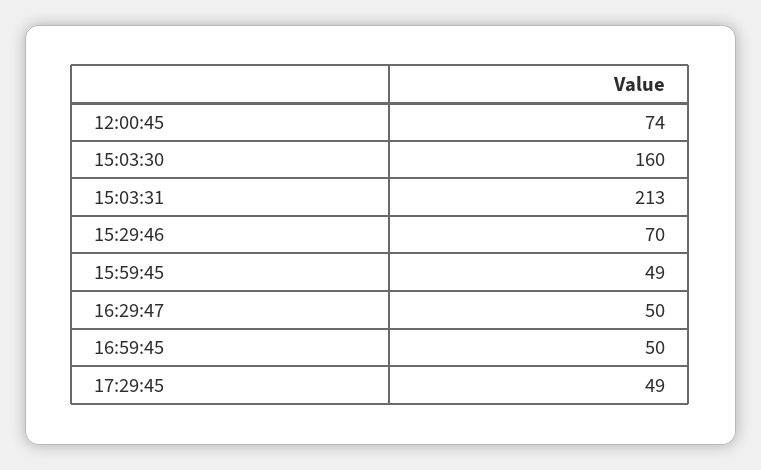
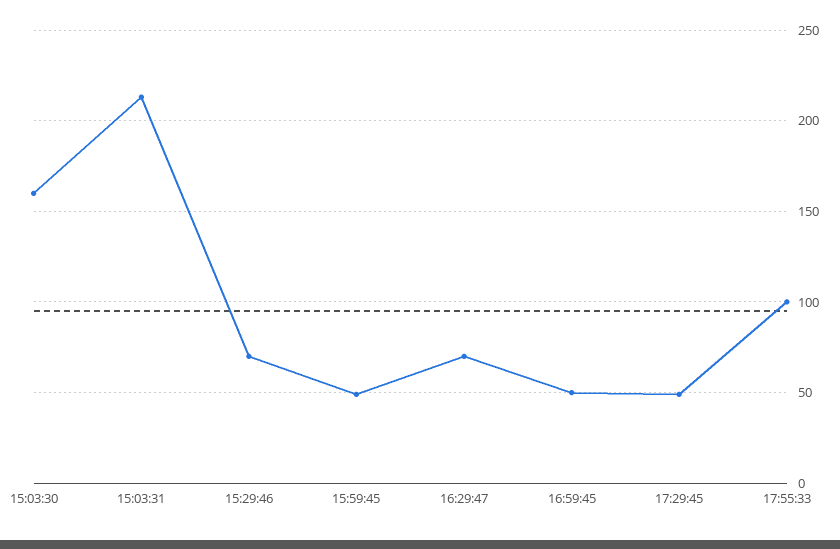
12:00:45: 74 -> none
16:29:47: 50 -> 70
17:55:33: none -> 100

